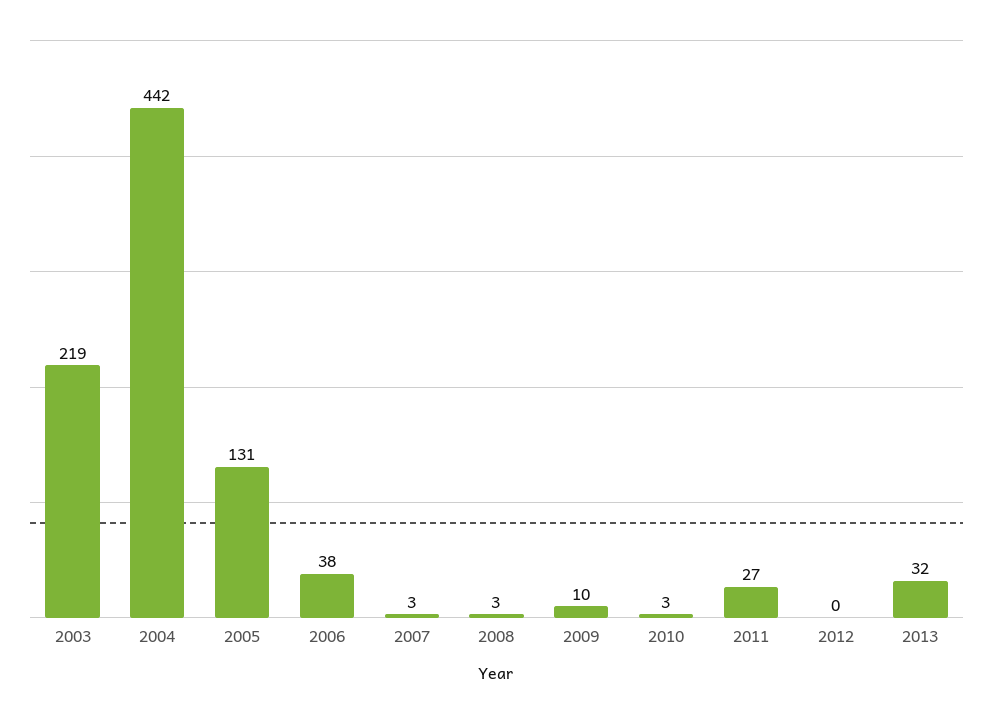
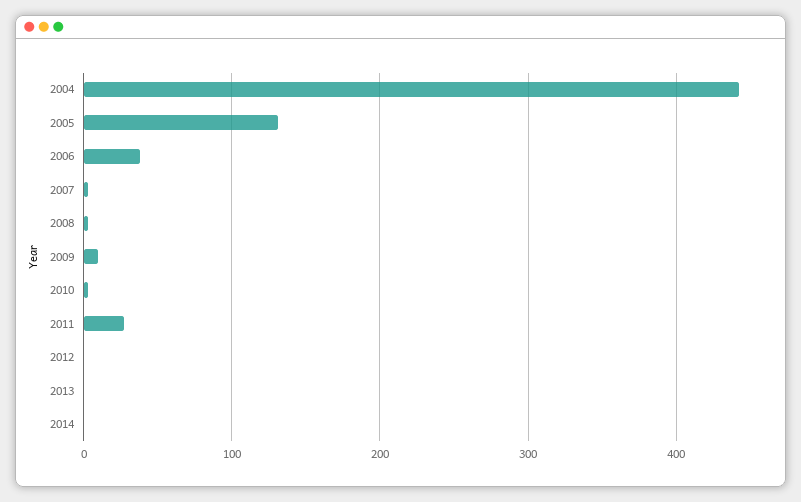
2003: 219 -> none
2013: 32 -> 0
2014: none -> 0

